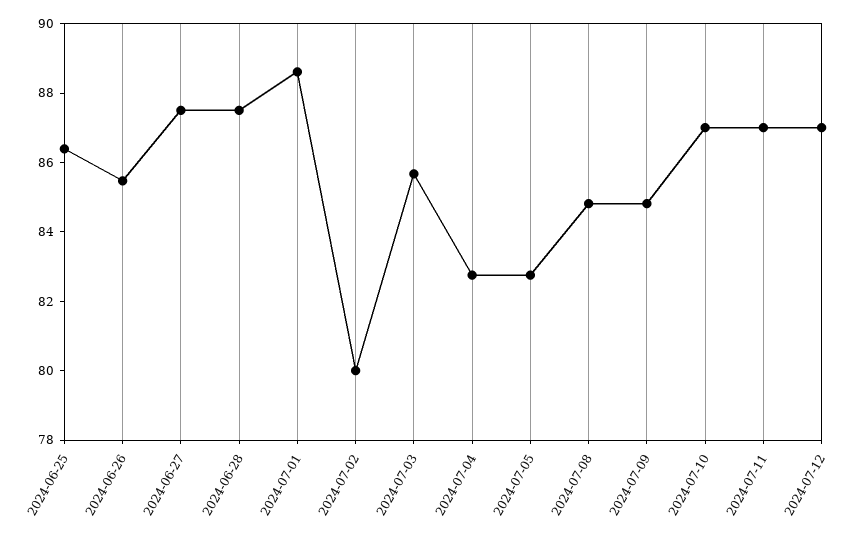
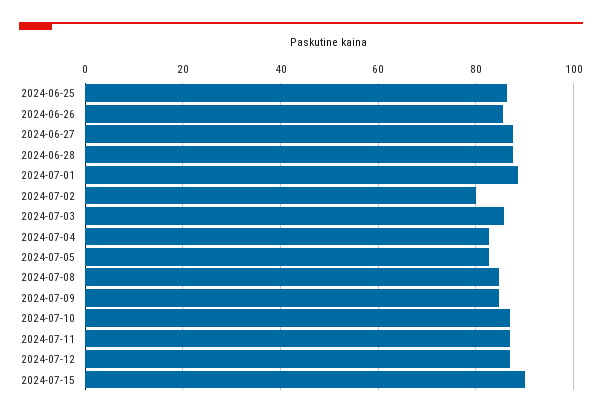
2024-07-15: none -> 90

